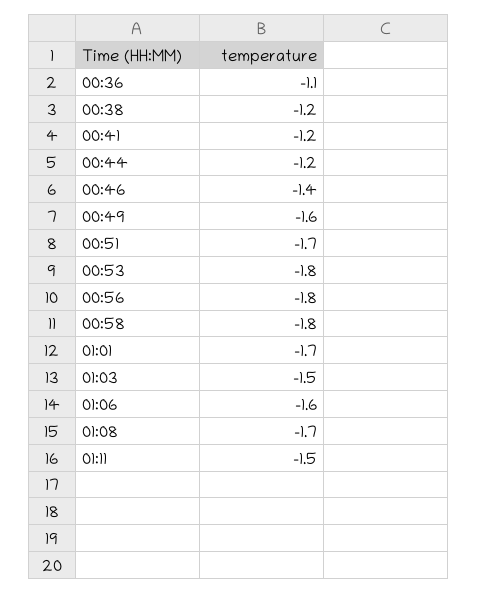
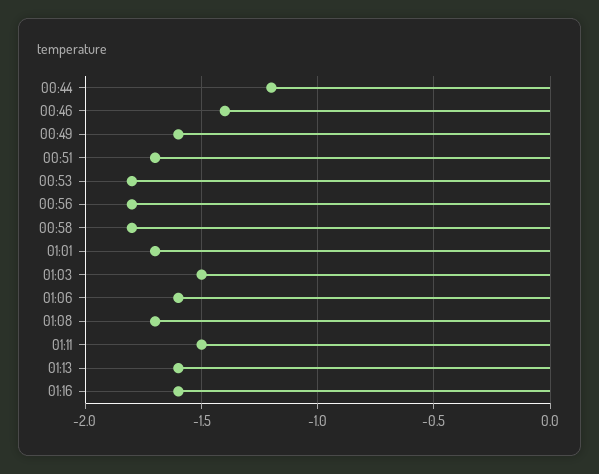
00:36: -1.1 -> none
00:38: -1.2 -> none
00:41: -1.2 -> none
01:13: none -> -1.6
01:16: none -> -1.6

